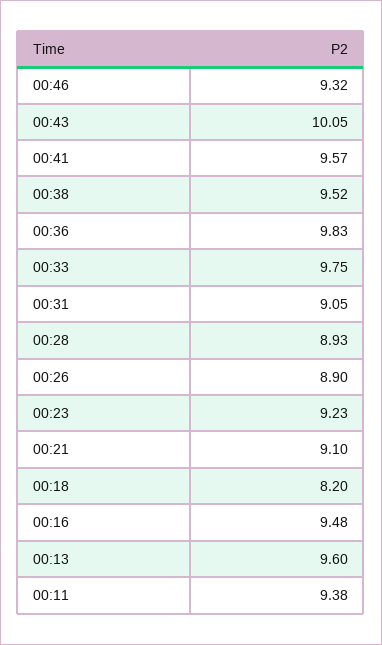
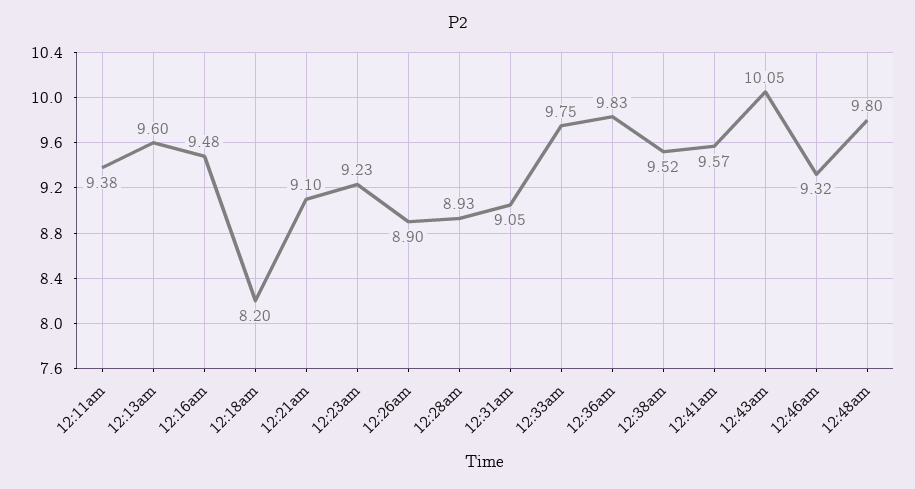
12:48am: none -> 9.8

